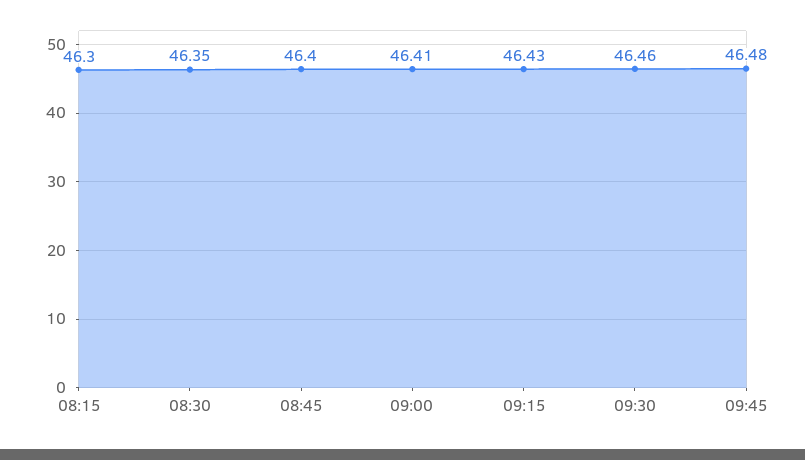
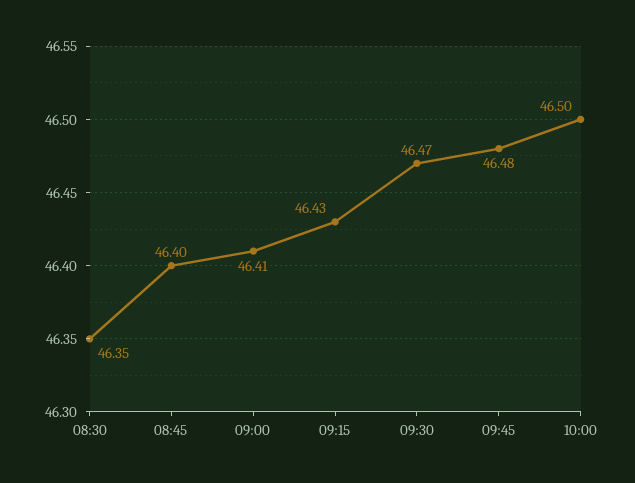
08:15: 46.3 -> none
09:30: 46.46 -> 46.47
10:00: none -> 46.5

